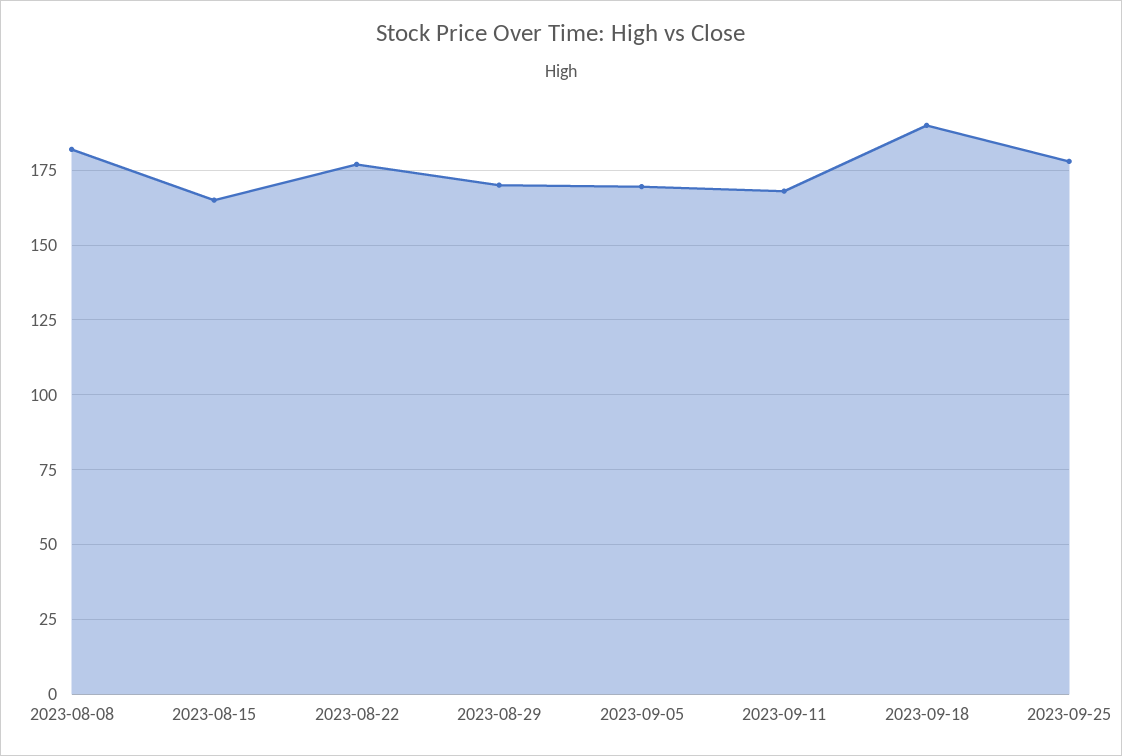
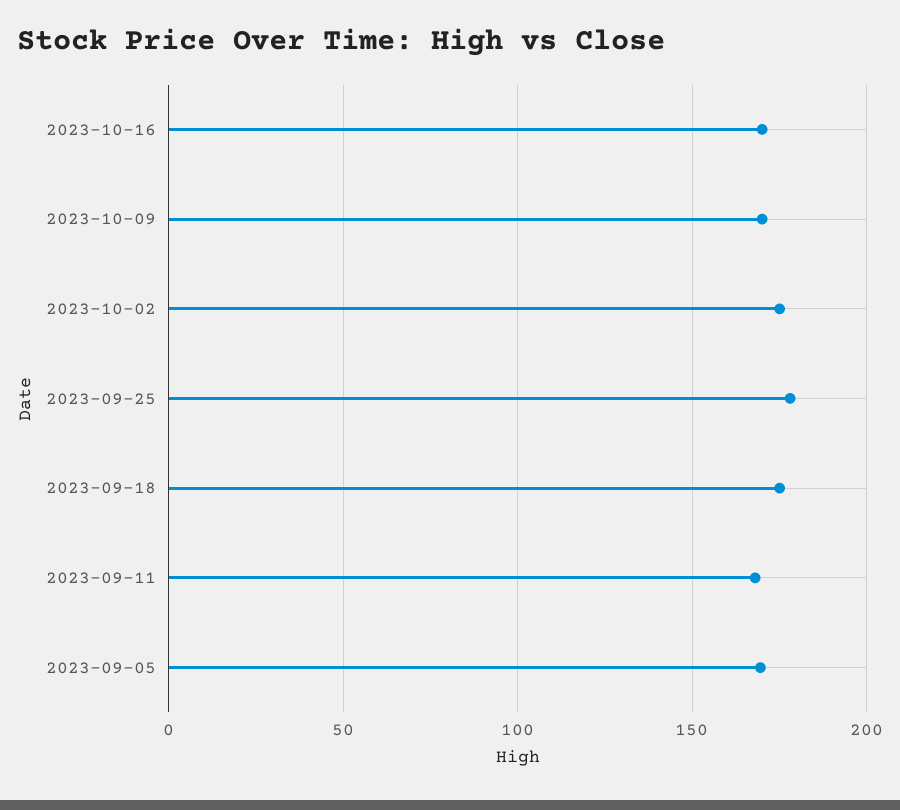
2023-08-08: 182.5 -> none
2023-08-15: 165 -> none
2023-08-22: 177.5 -> none
2023-08-29: 170 -> none
2023-09-18: 190 -> 175
2023-10-16: none -> 170
2023-10-09: none -> 170
2023-10-02: none -> 175

